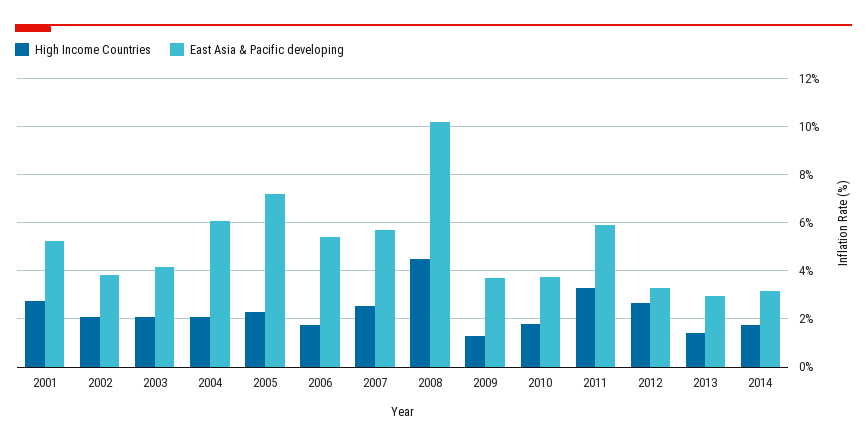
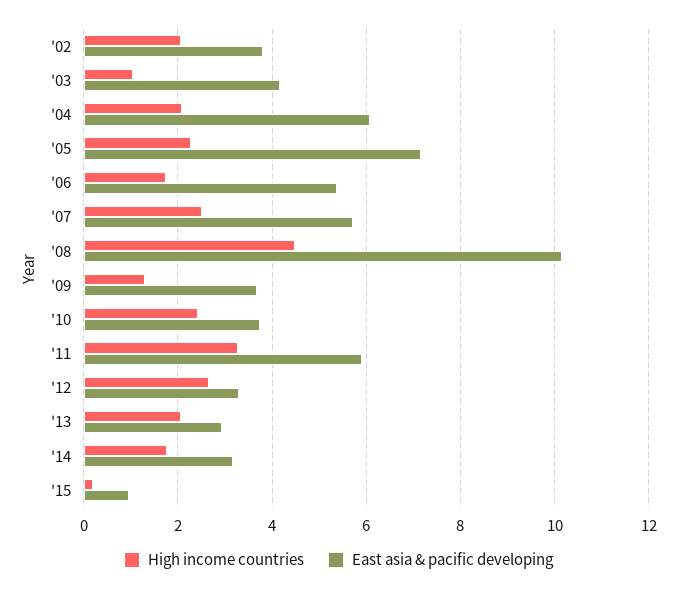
High Income Countries, 2001: 2.75 -> none
East Asia & Pacific developing, 2001: 5.25 -> none
High Income Countries, 2003: 2 -> 1
High Income Countries, 2010: 1.75 -> 2.4
High Income Countries, 2013: 1.5 -> 2
High Income Countries, '15: none -> 0.2
East Asia & Pacific developing, '15: none -> 1

